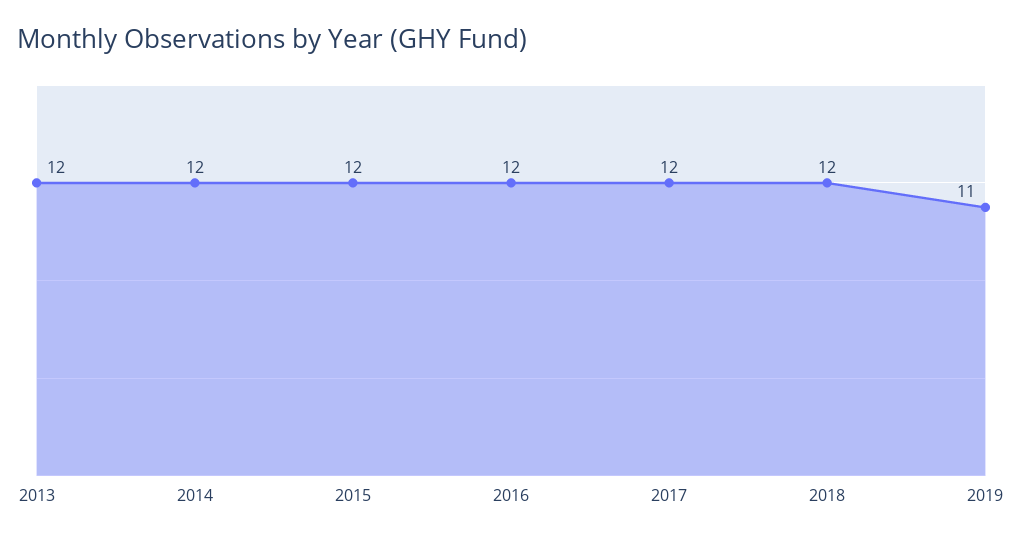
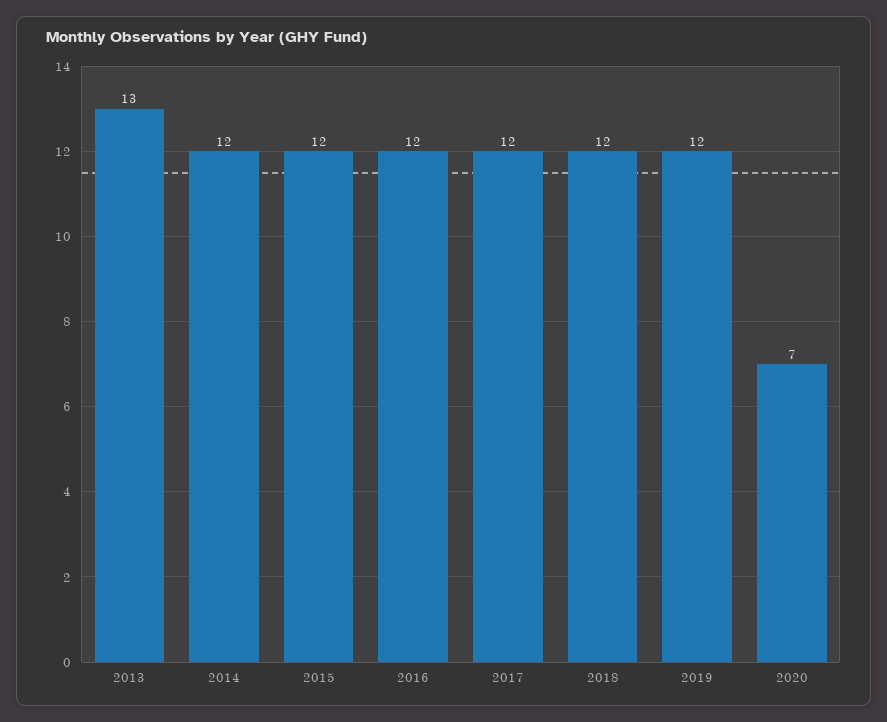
2013: 12 -> 13
2019: 11 -> 12
2020: none -> 7

